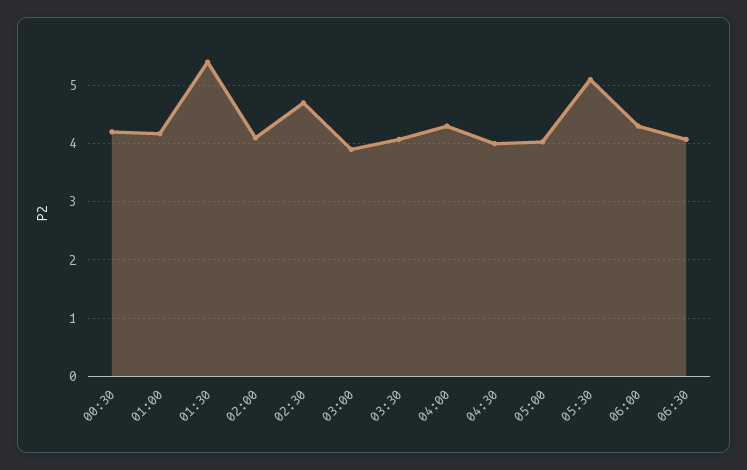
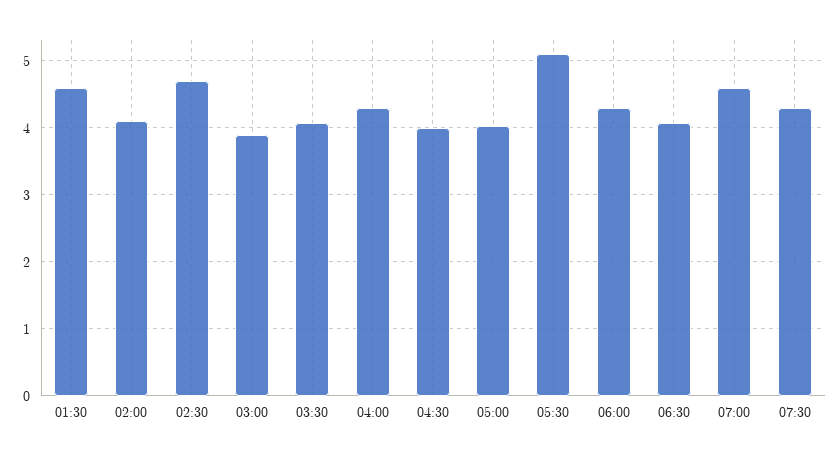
00:30: 4.2 -> none
01:00: 4.2 -> none
01:30: 5.4 -> 4.6
07:00: none -> 4.6
07:30: none -> 4.3

